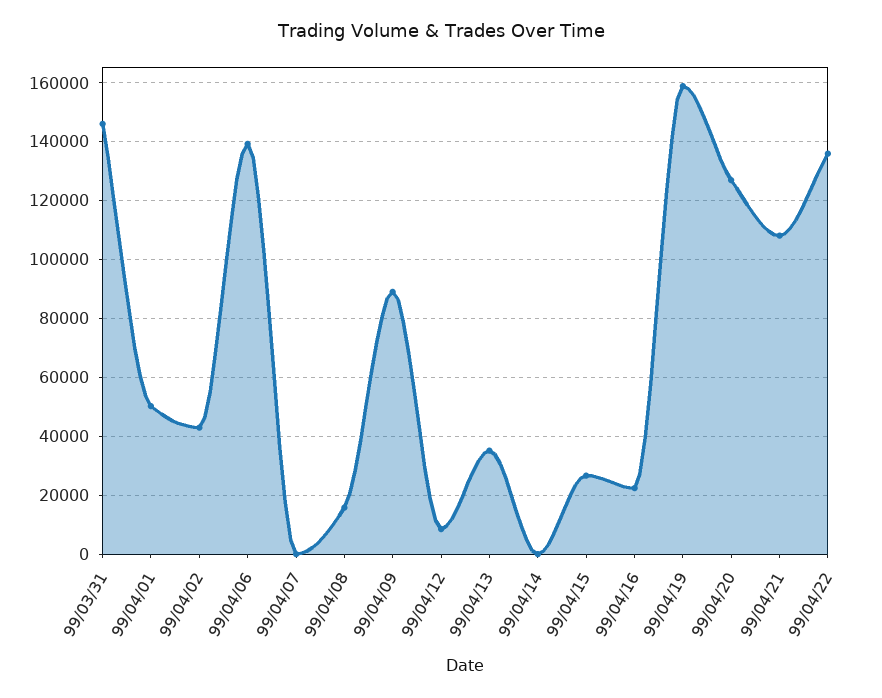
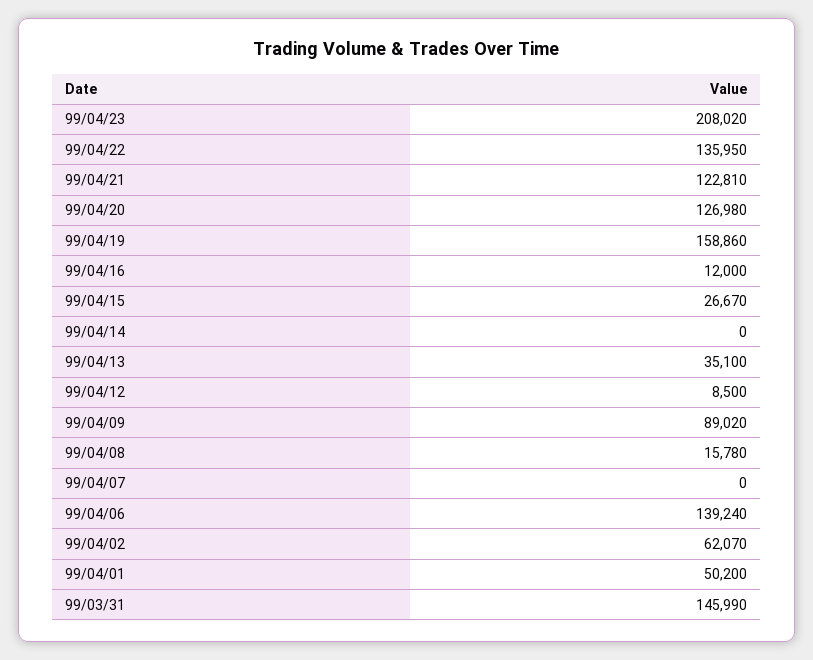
99/04/02: 42500 -> 62070
99/04/16: 22500 -> 12000
99/04/21: 107500 -> 122810
99/04/23: none -> 208020

